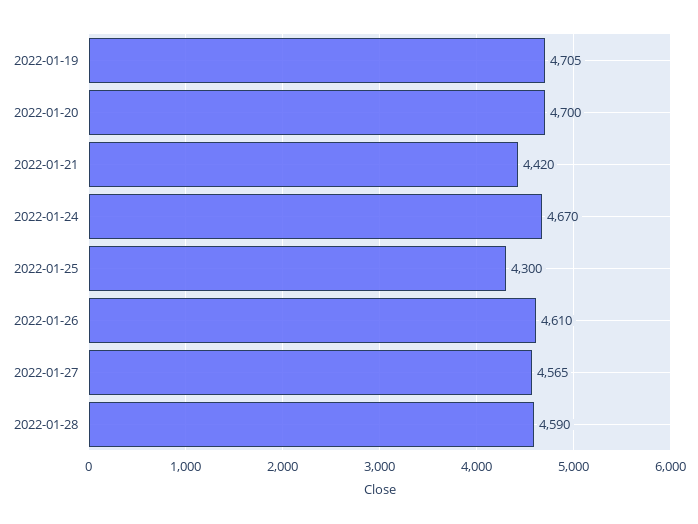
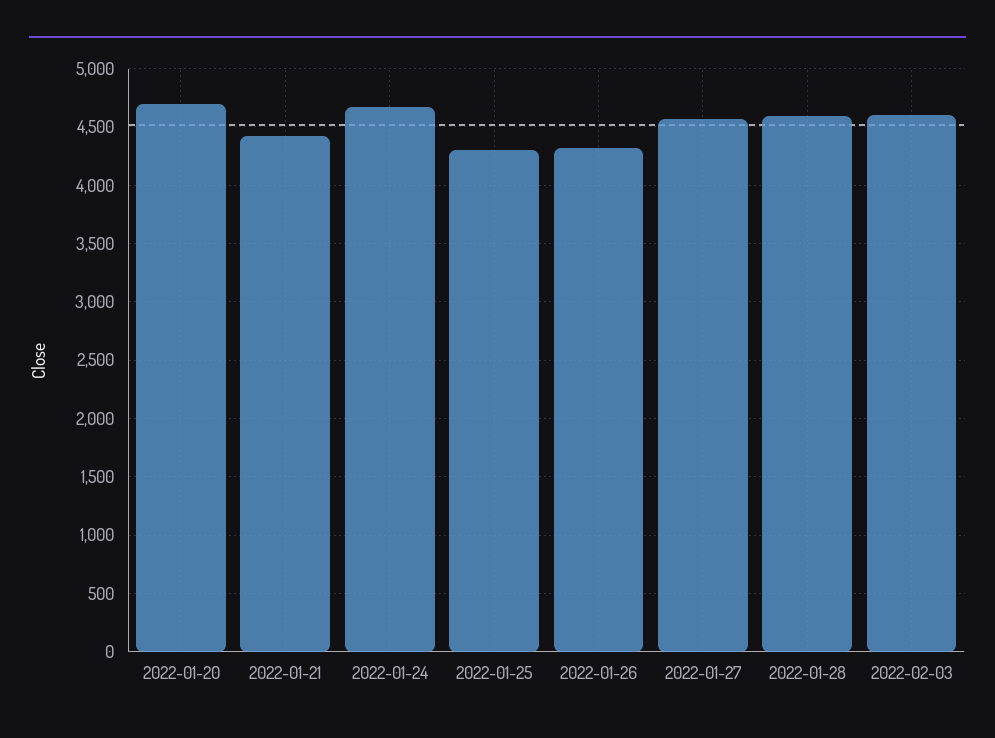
2022-01-19: 4705 -> none
2022-01-26: 4610 -> 4300
2022-02-03: none -> 4600

